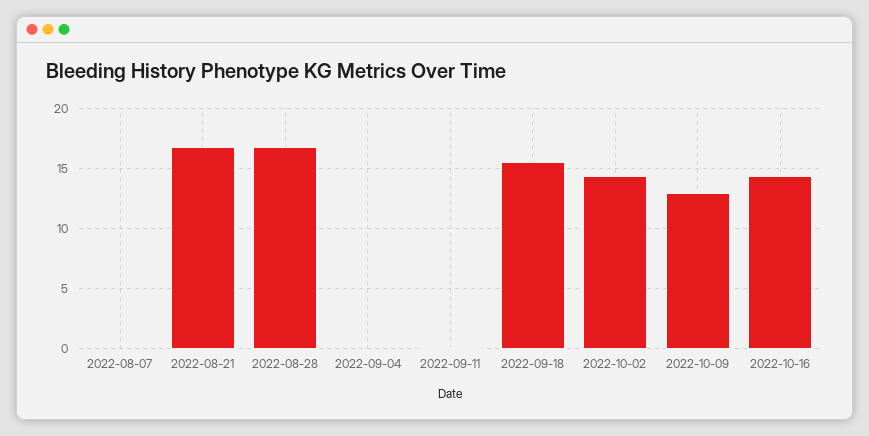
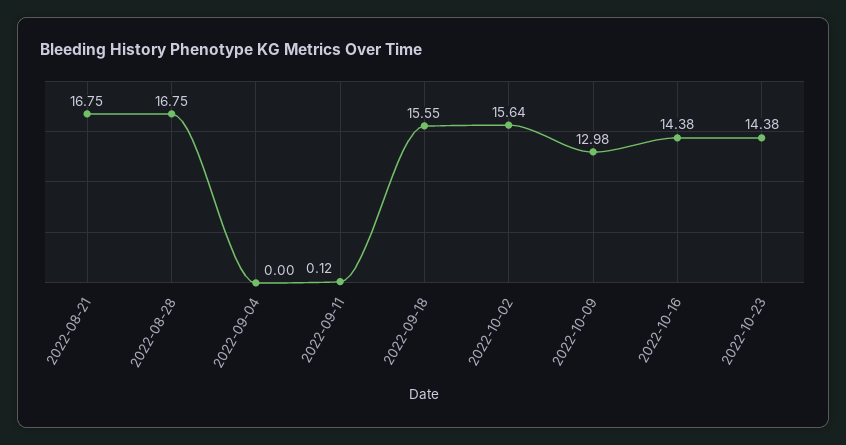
2022-08-07: 0 -> none
2022-10-02: 14.5 -> 15.64
2022-10-23: none -> 14.38

